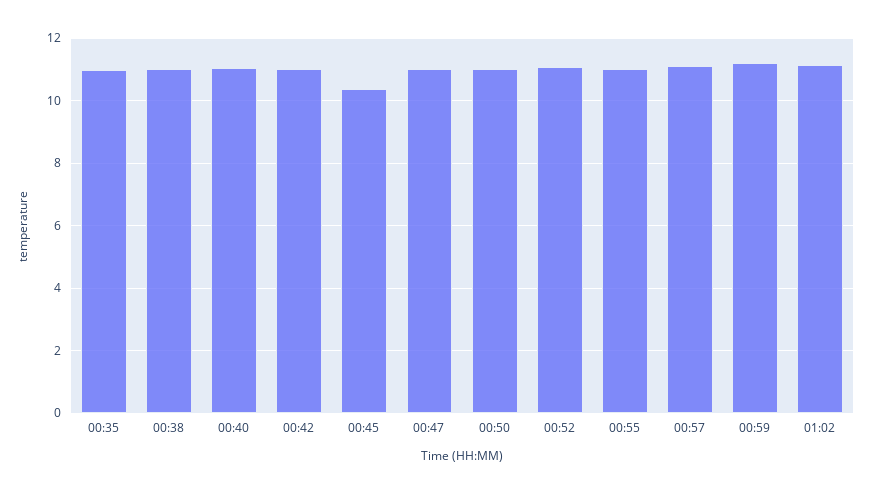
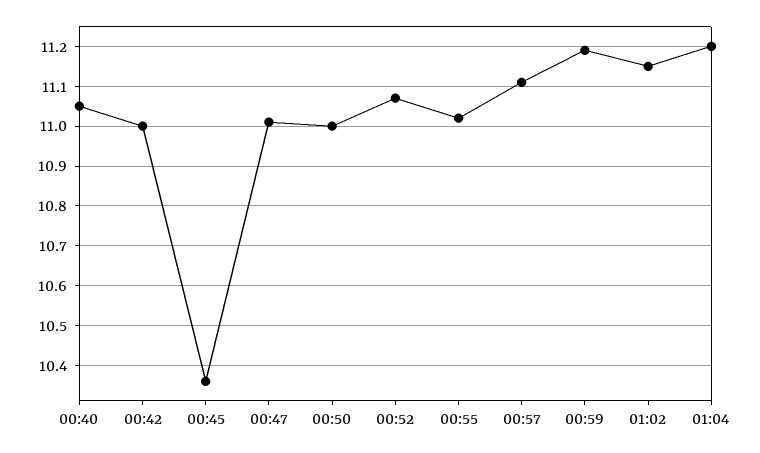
00:35: 11 -> none
00:38: 11 -> none
01:04: none -> 11.2

